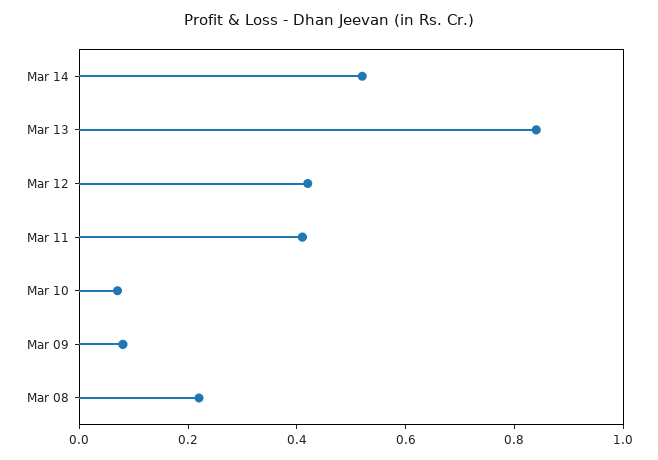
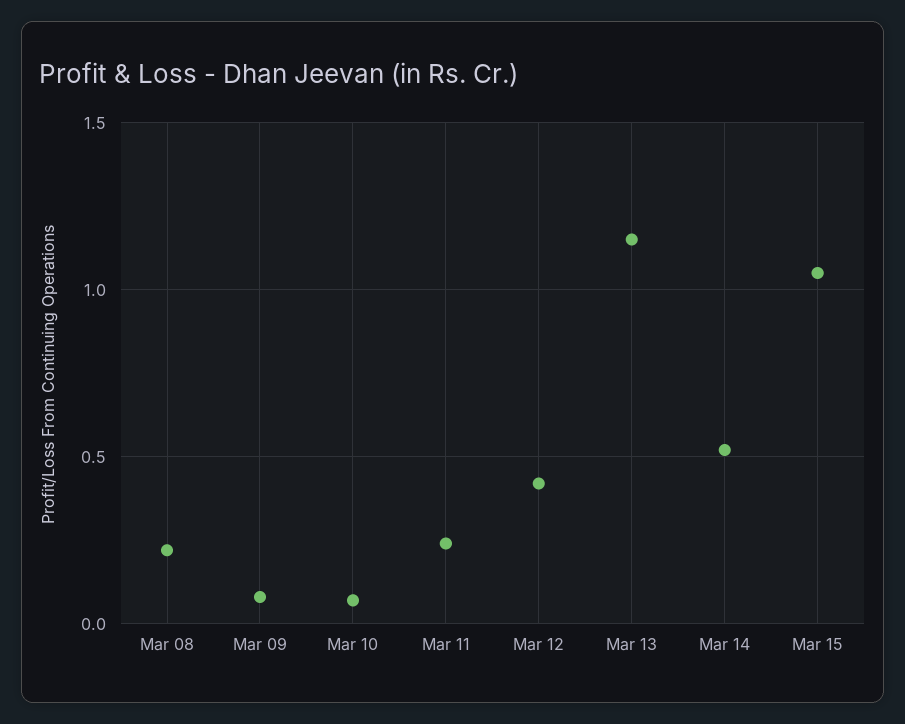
Mar 13: 0.85 -> 1.15
Mar 11: 0.4 -> 0.25
Mar 15: none -> 1.05

